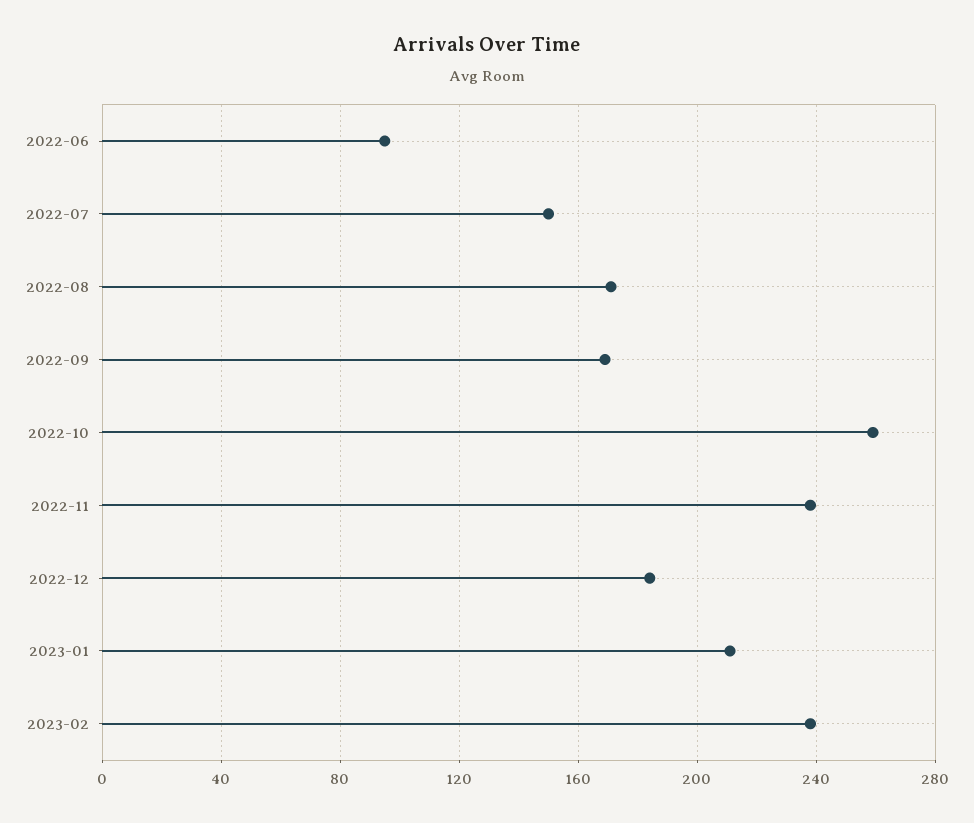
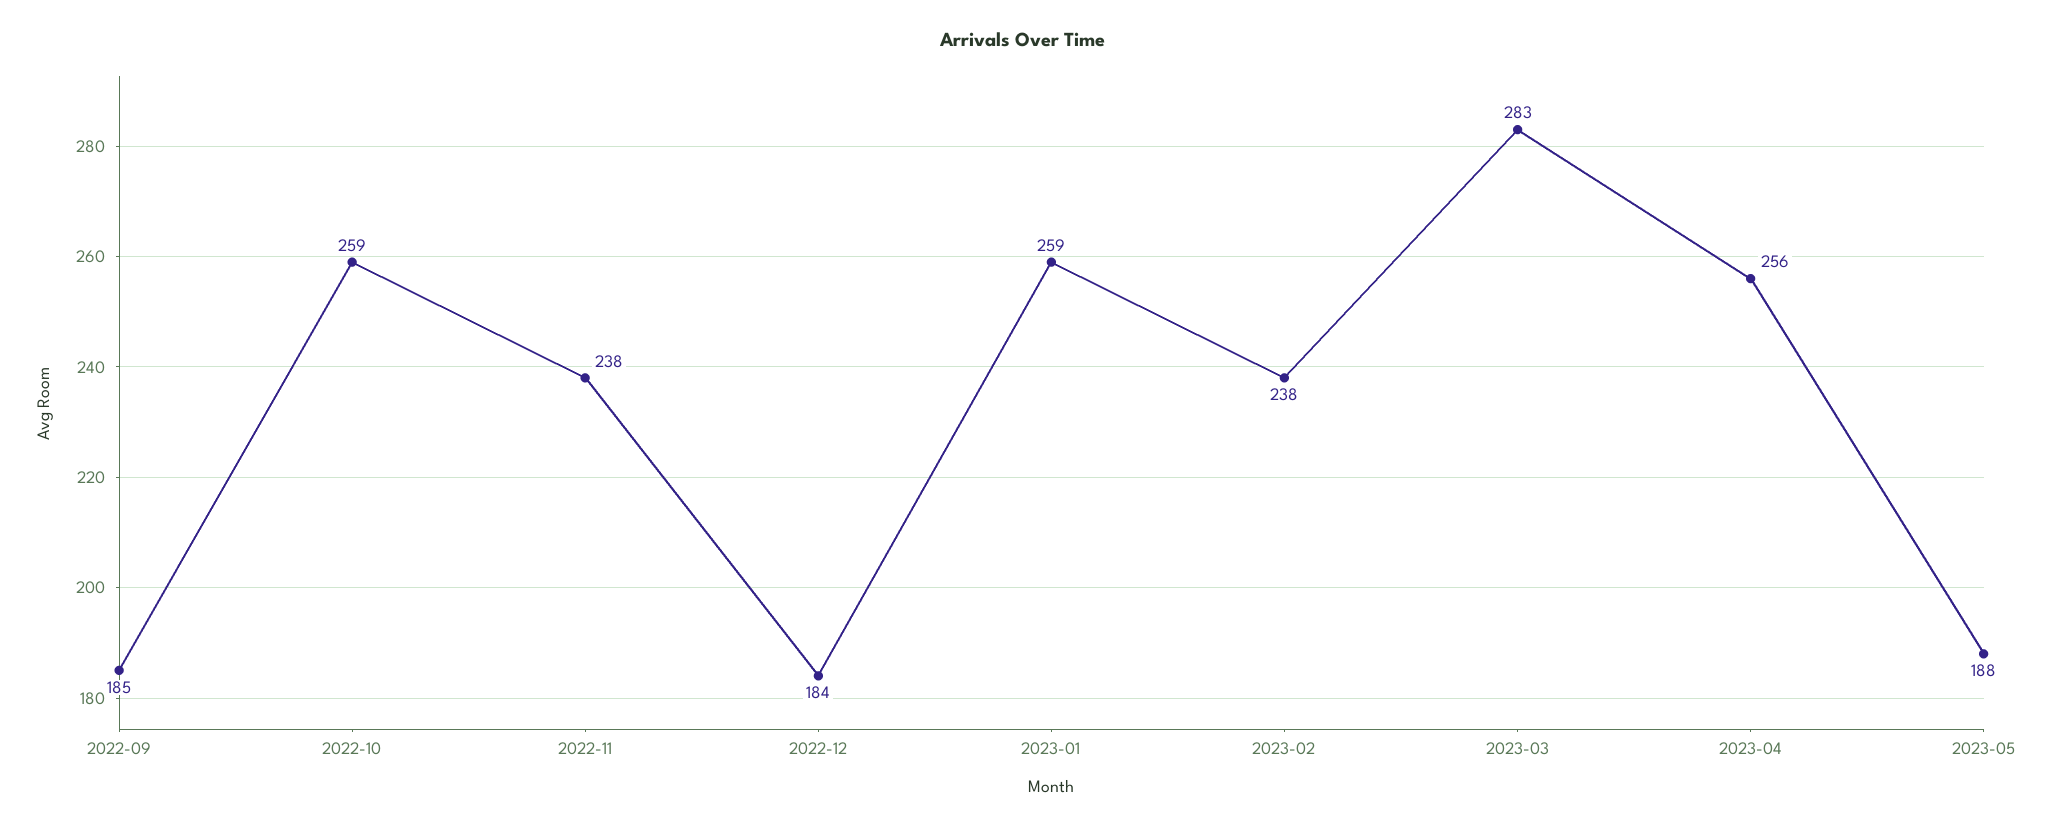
2022-06: 95 -> none
2022-07: 150 -> none
2022-08: 170 -> none
2022-09: 170 -> 185
2023-01: 210 -> 259
2023-03: none -> 283
2023-04: none -> 256
2023-05: none -> 188

